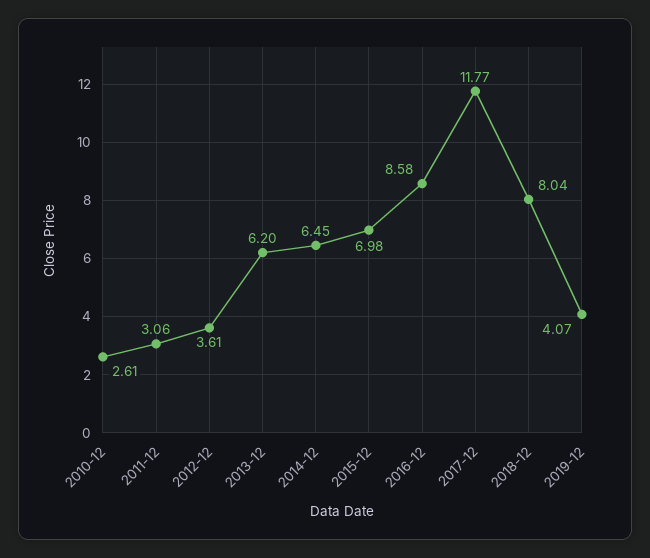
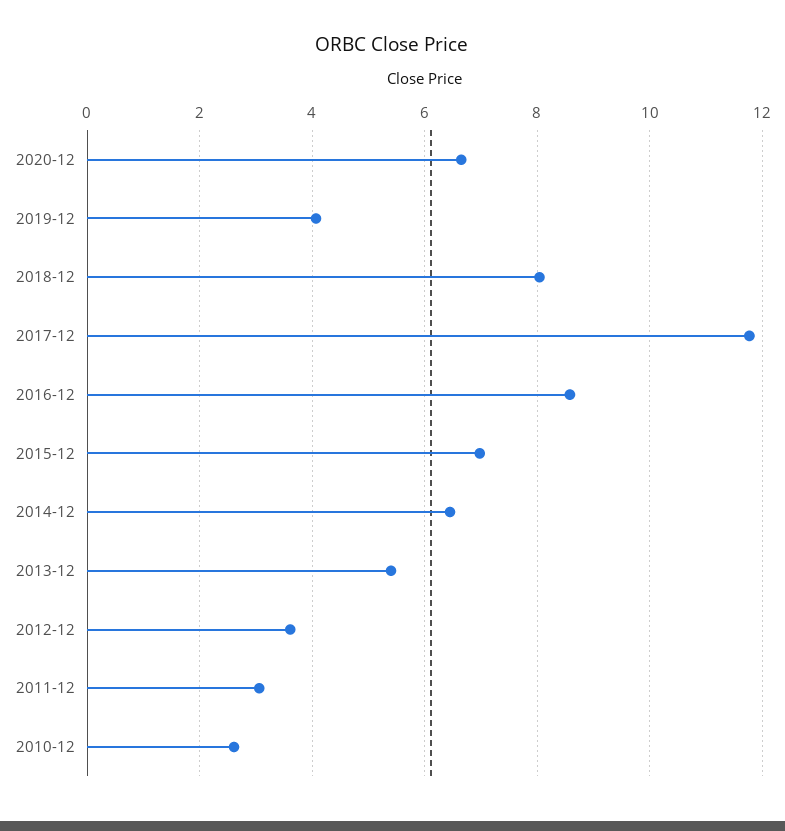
2013-12: 6.2 -> 5.4
2020-12: none -> 6.6

